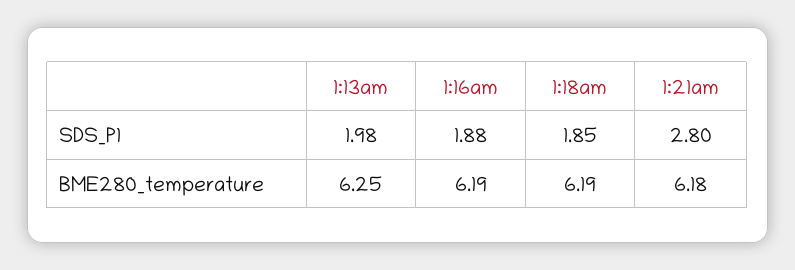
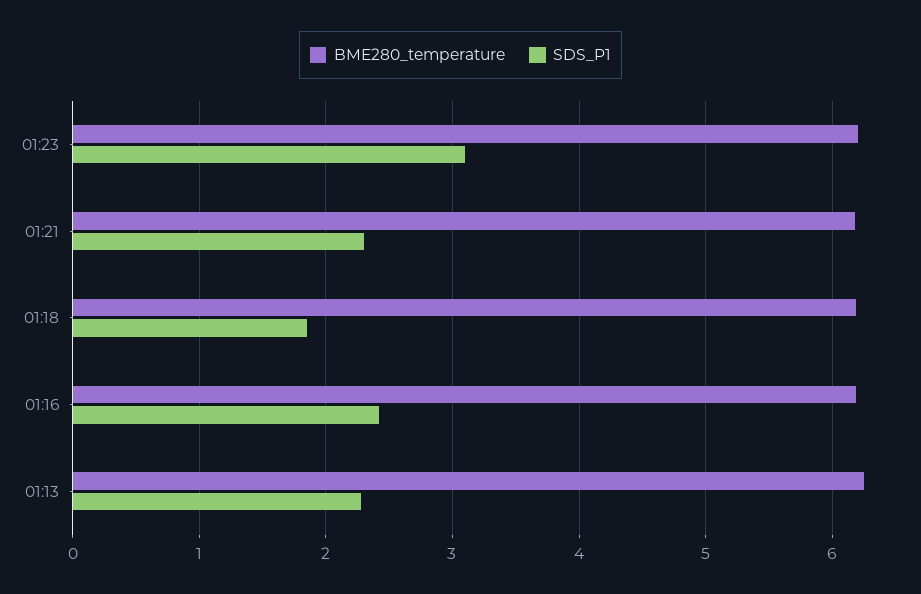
SDS_P1, 1:13am: 1.98 -> 2.3
SDS_P1, 1:16am: 1.88 -> 2.4
SDS_P1, 1:21am: 2.8 -> 2.3
BME280_temperature, 01:23: none -> 6.2
SDS_P1, 01:23: none -> 3.1

